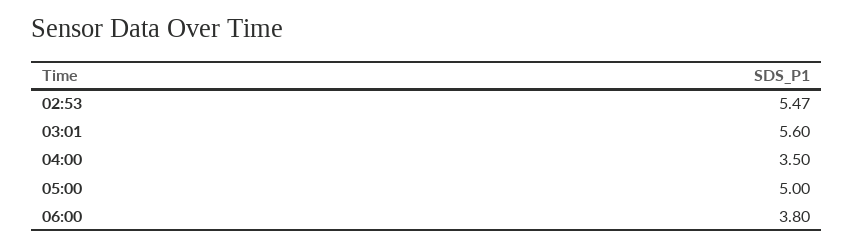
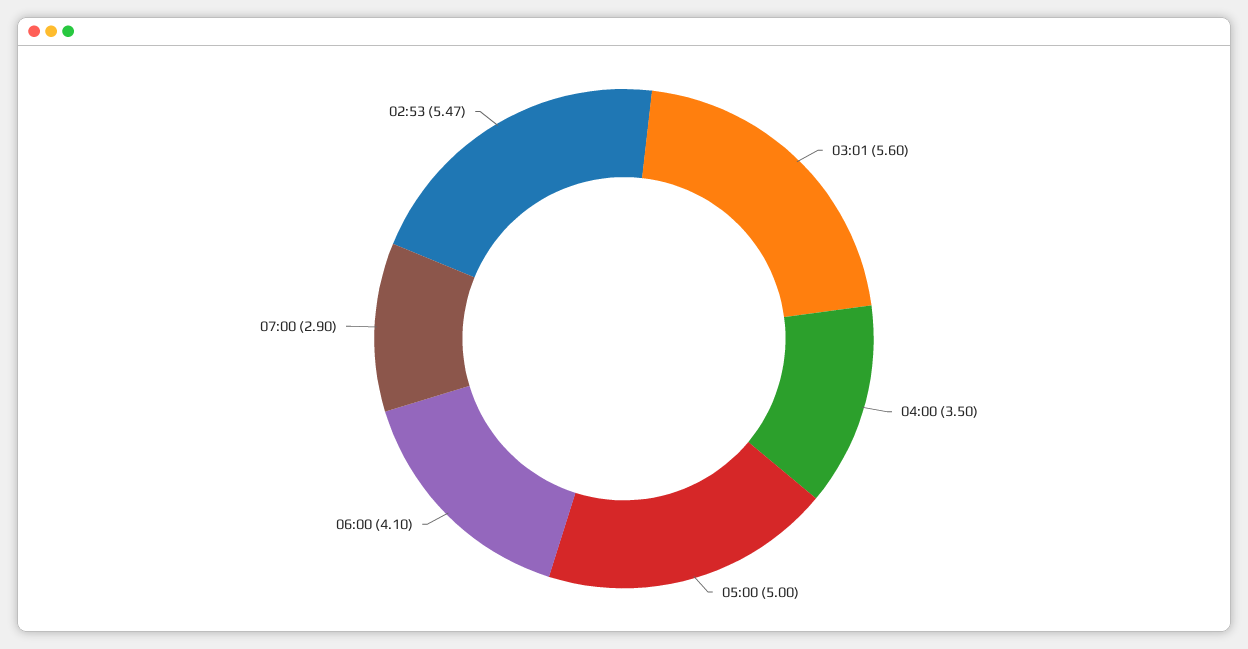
06:00: 3.8 -> 4.1
07:00: none -> 2.9

